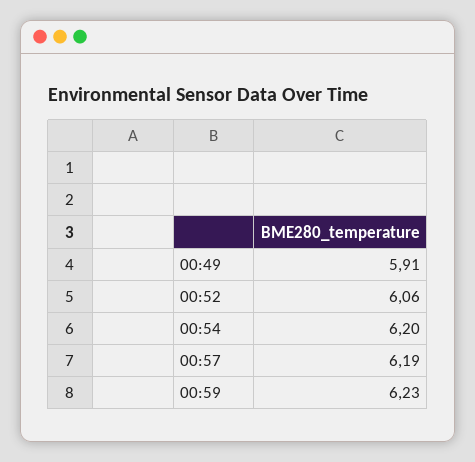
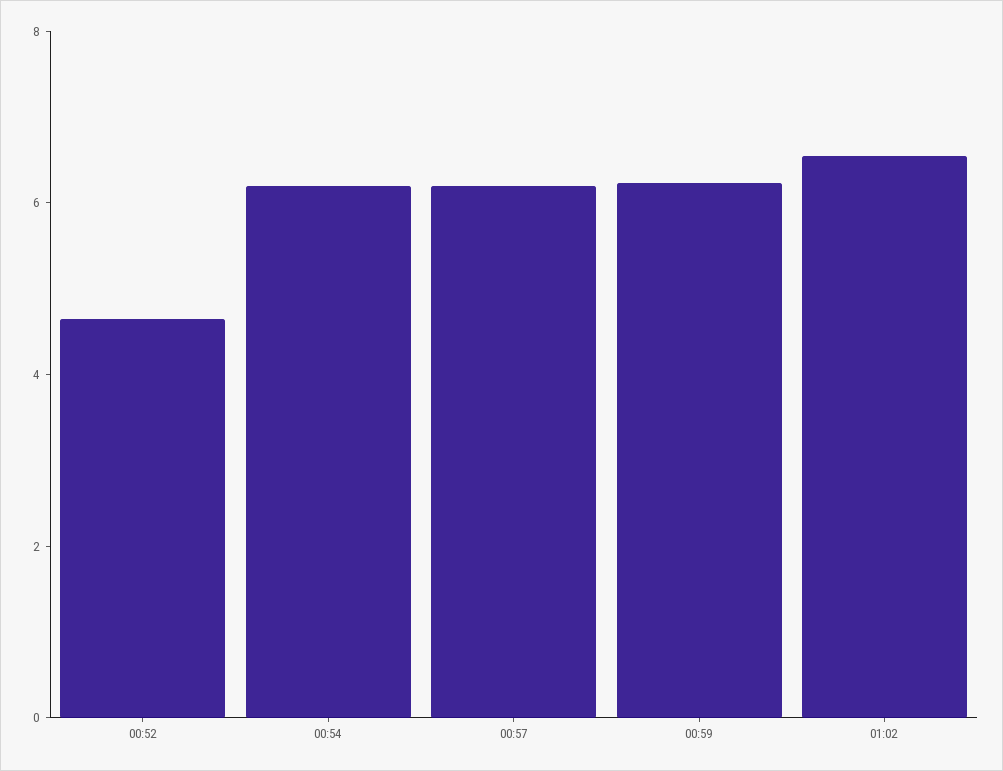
00:49: 5.91 -> none
00:52: 6.06 -> 4.5
01:02: none -> 6.5

